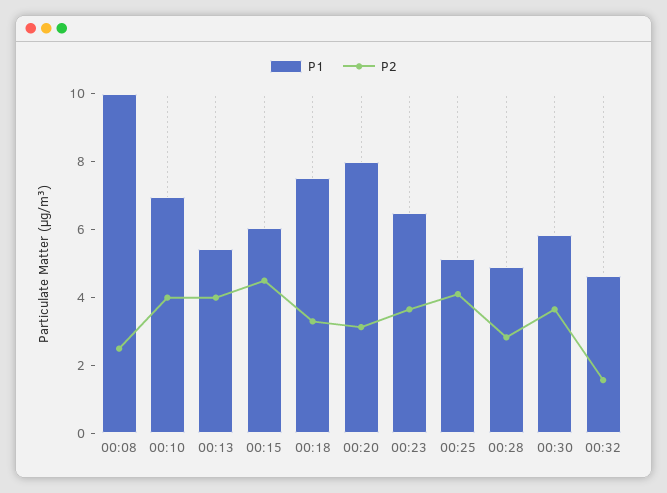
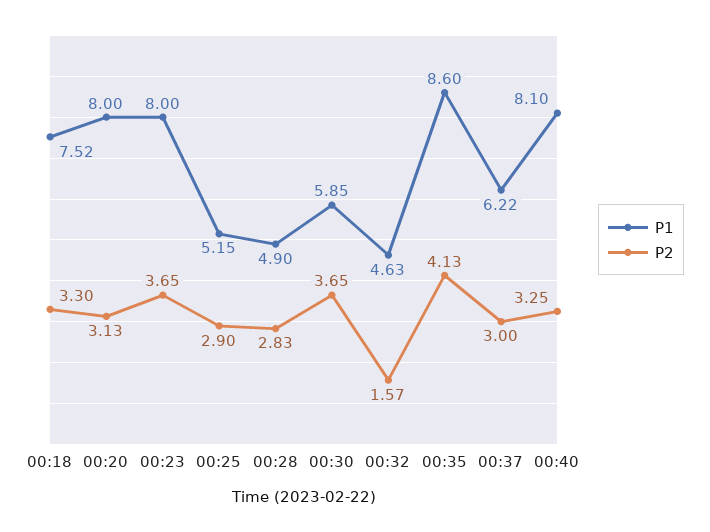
P1, 00:08: 10 -> none
P2, 00:08: 2.5 -> none
P1, 00:10: 7 -> none
P2, 00:10: 4 -> none
P1, 00:13: 5.5 -> none
P2, 00:13: 4 -> none
P1, 00:15: 6 -> none
P2, 00:15: 4.5 -> none
P1, 00:23: 6.5 -> 8
P2, 00:25: 4 -> 2.9
P1, 00:35: none -> 8.6
P2, 00:35: none -> 4.13
P1, 00:37: none -> 6.22
P2, 00:37: none -> 3
P1, 00:40: none -> 8.1
P2, 00:40: none -> 3.25

